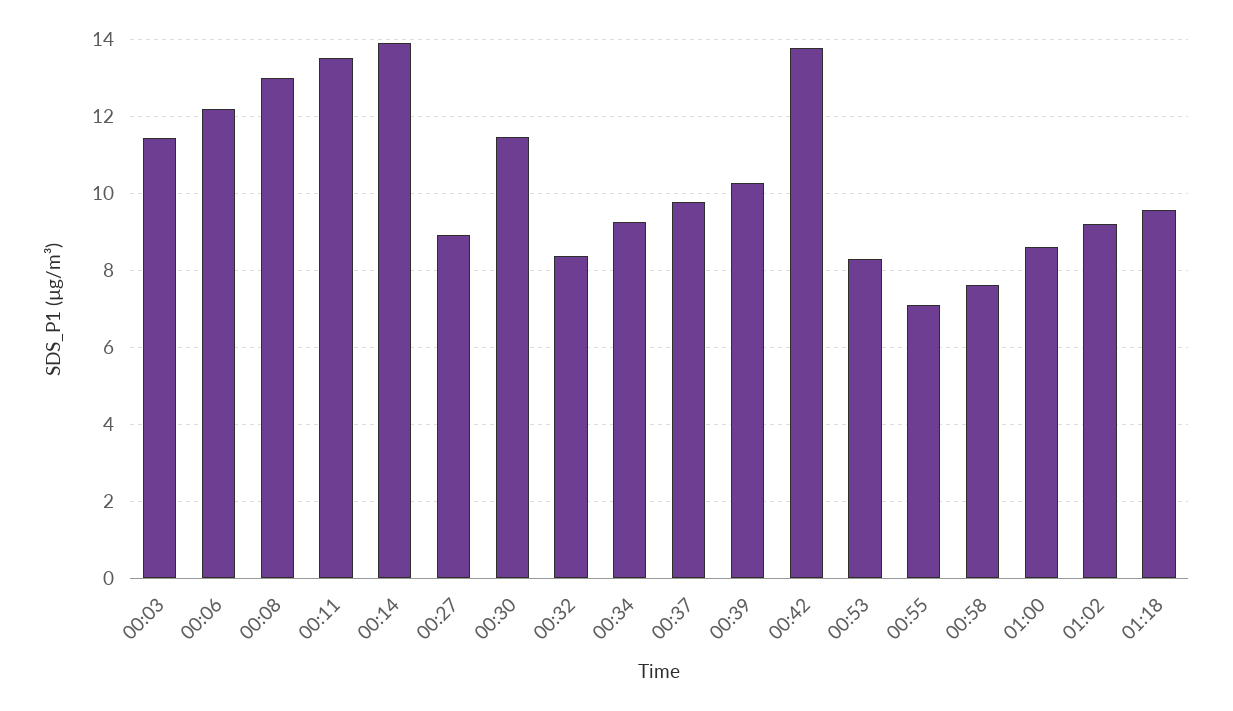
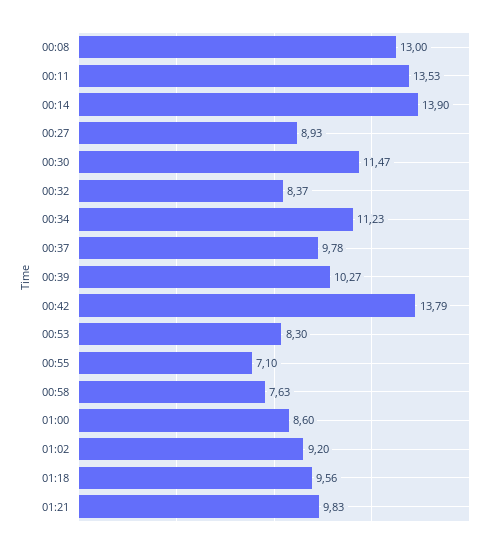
00:03: 11.4 -> none
00:06: 12.2 -> none
00:34: 9.2 -> 11.23
01:21: none -> 9.83

